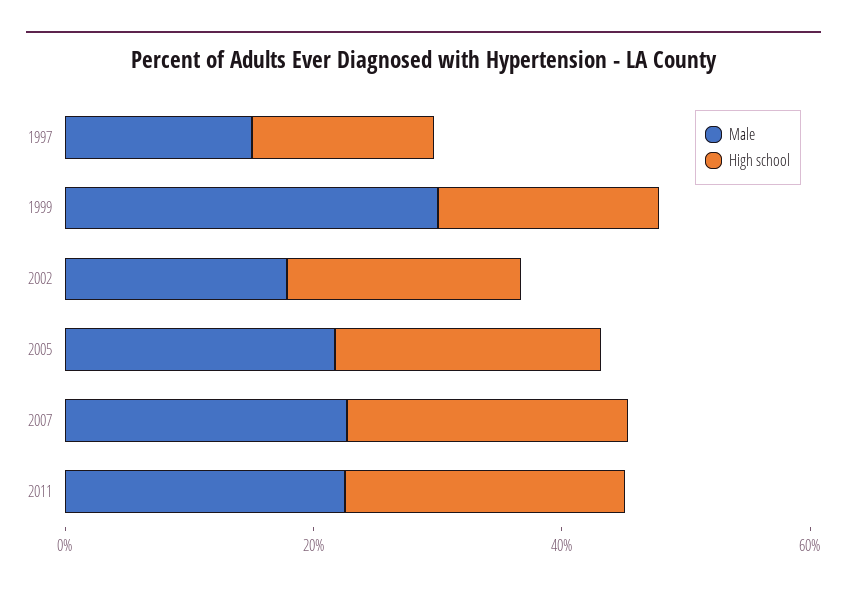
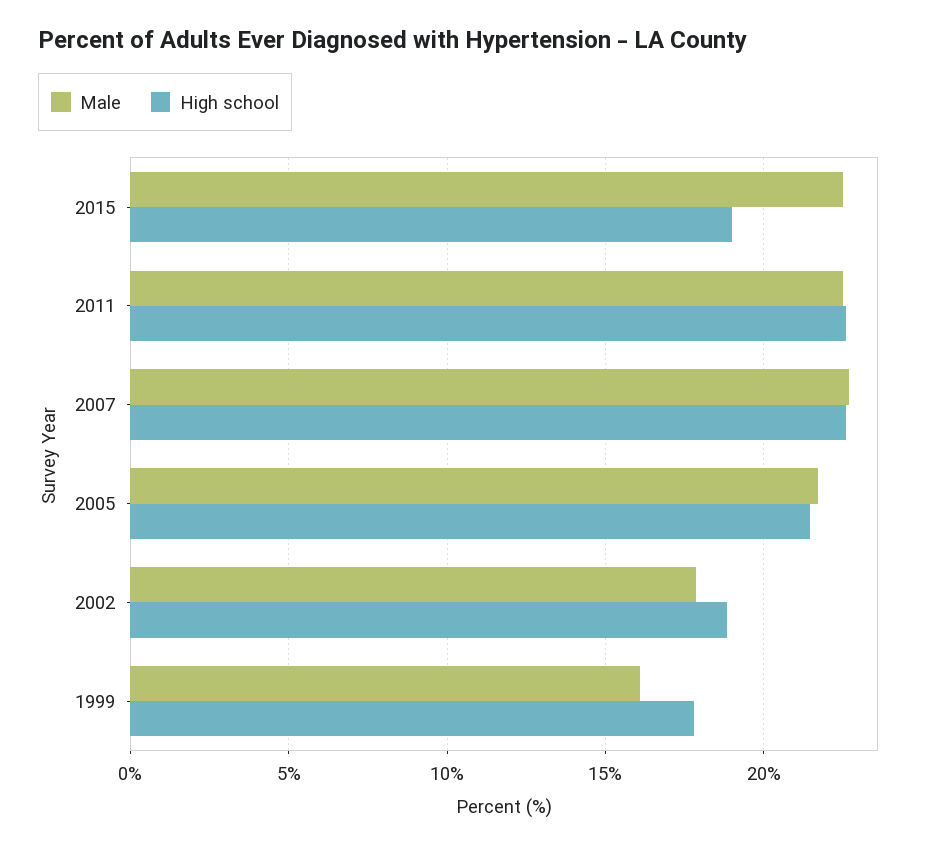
Male, 1997: 15 -> none
High school, 1997: 15 -> none
Male, 1999: 30 -> 16
Male, 2015: none -> 22.5
High school, 2015: none -> 19

